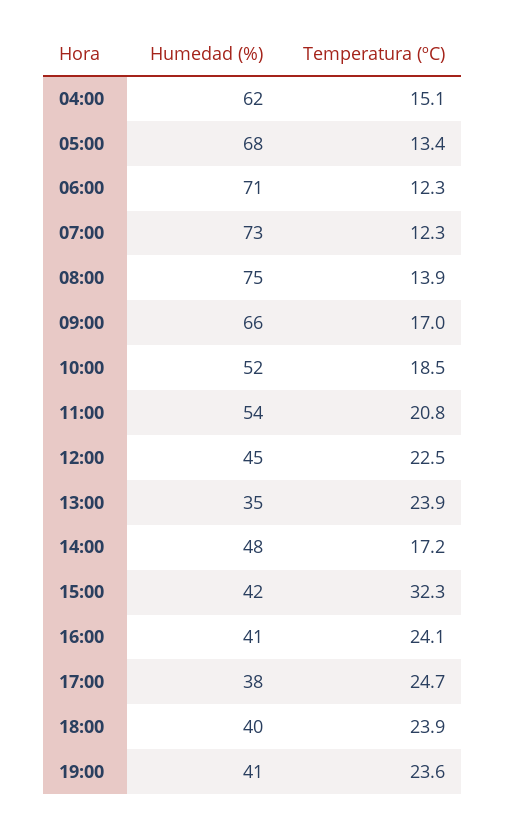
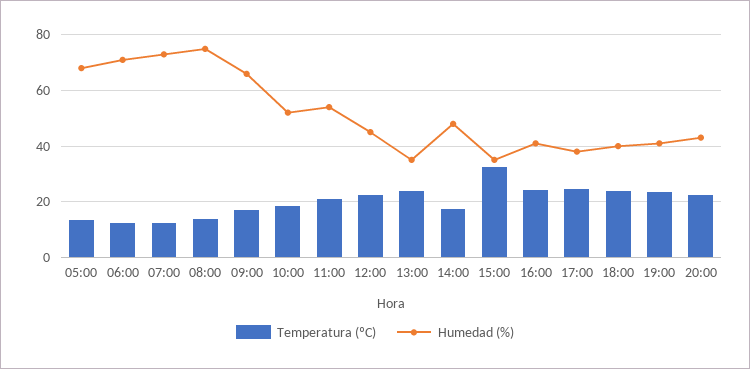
Humedad (%), 04:00: 62 -> none
Temperatura (ºC), 04:00: 15.1 -> none
Humedad (%), 15:00: 42 -> 35
Temperatura (ºC), 20:00: none -> 22.5
Humedad (%), 20:00: none -> 42.5

